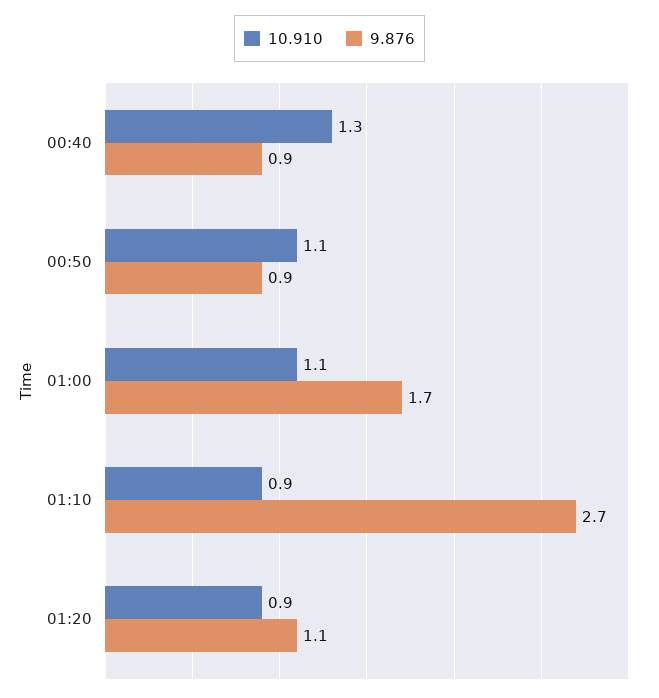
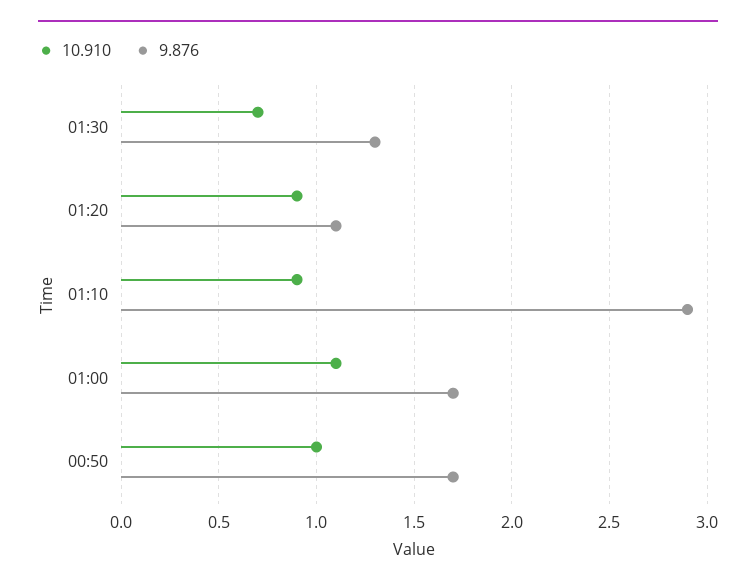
10.910, 00:40: 1.3 -> none
9.876, 00:40: 0.9 -> none
10.910, 00:50: 1.1 -> 1
9.876, 00:50: 0.9 -> 1.7
9.876, 01:10: 2.7 -> 2.9
10.910, 01:30: none -> 0.7
9.876, 01:30: none -> 1.3

